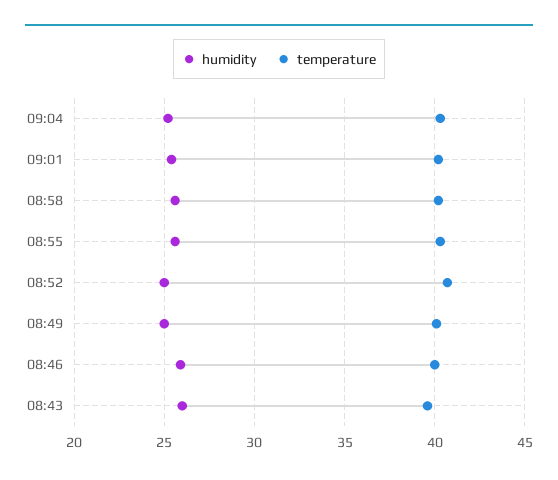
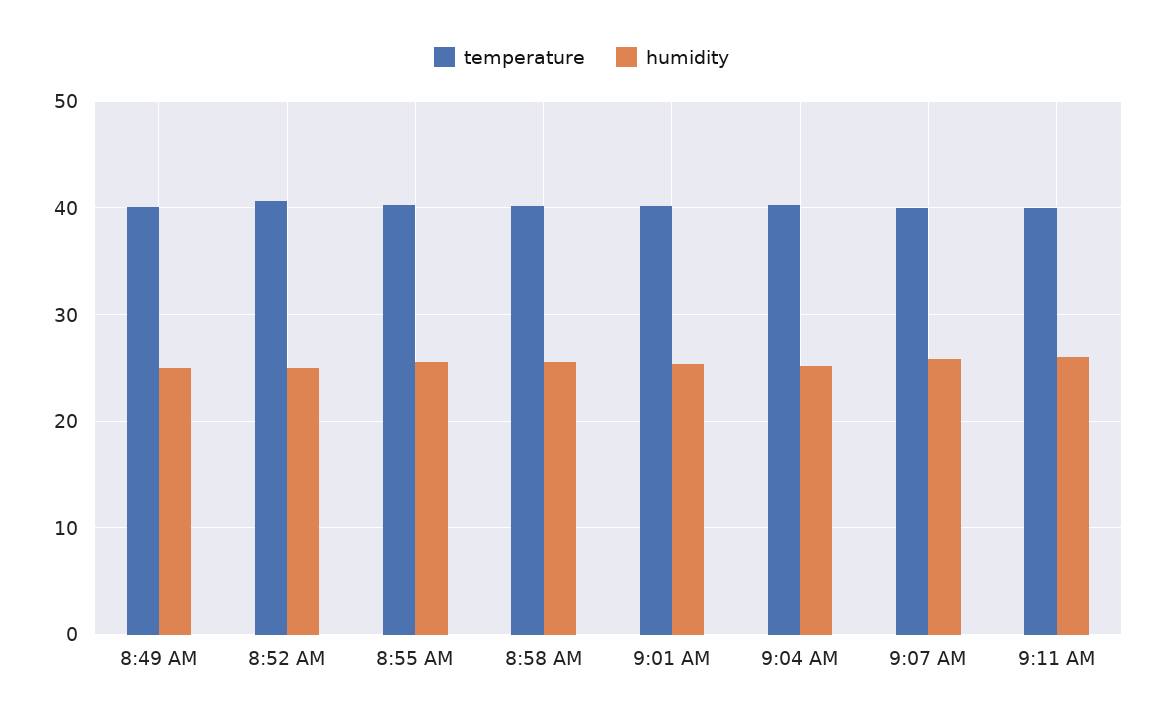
humidity, 08:46: 26 -> none
temperature, 08:46: 40 -> none
humidity, 08:43: 26 -> none
temperature, 08:43: 39.5 -> none
temperature, 9:07 AM: none -> 40
humidity, 9:07 AM: none -> 26
temperature, 9:11 AM: none -> 40
humidity, 9:11 AM: none -> 26

